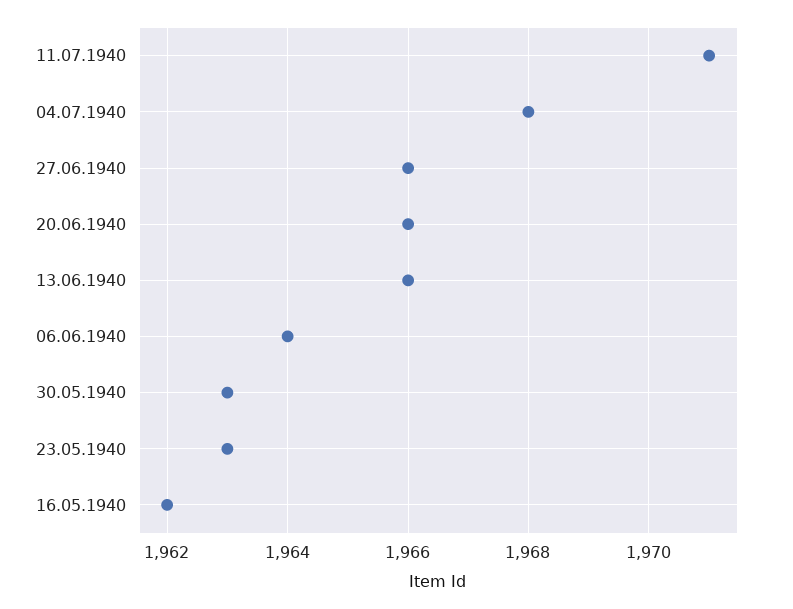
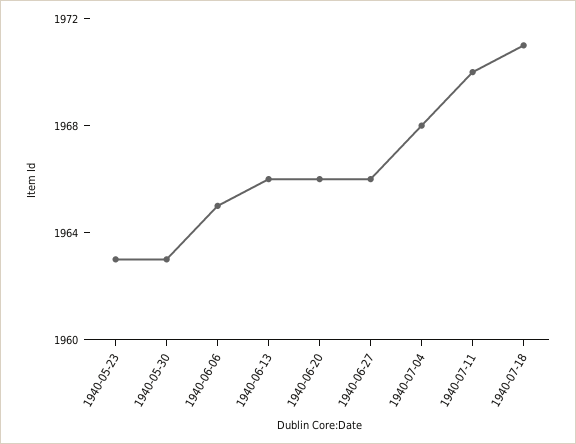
11.07.1940: 1971 -> 1970
06.06.1940: 1964 -> 1965
16.05.1940: 1962 -> none
1940-07-18: none -> 1971

